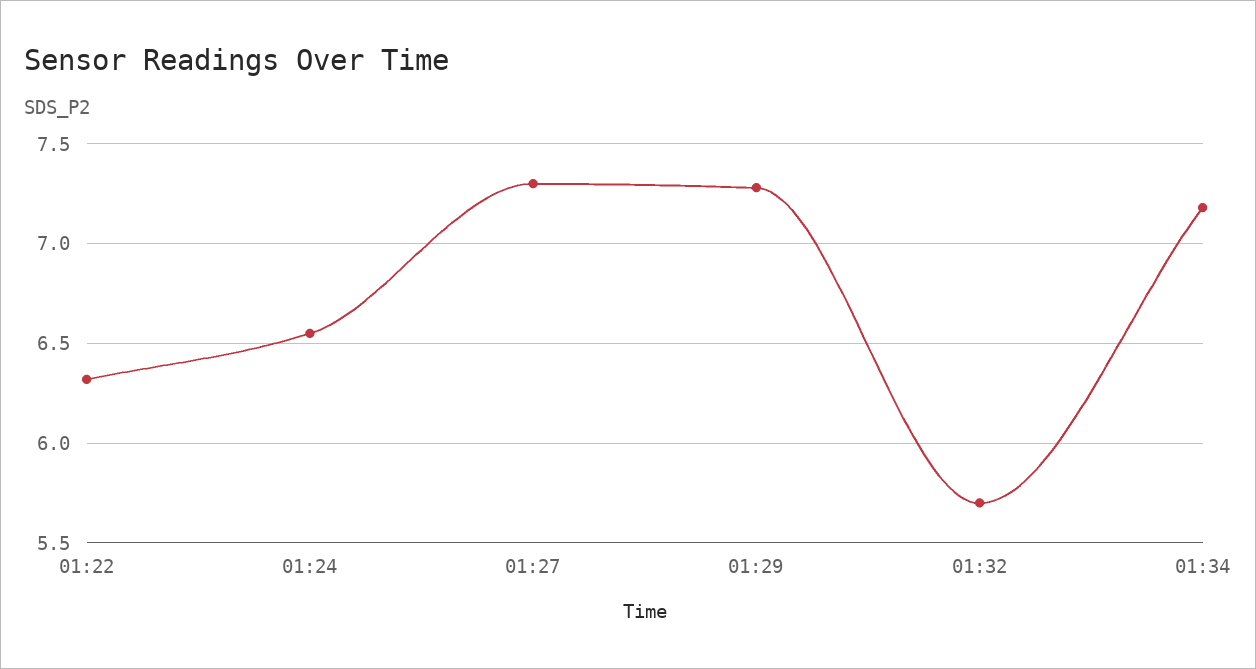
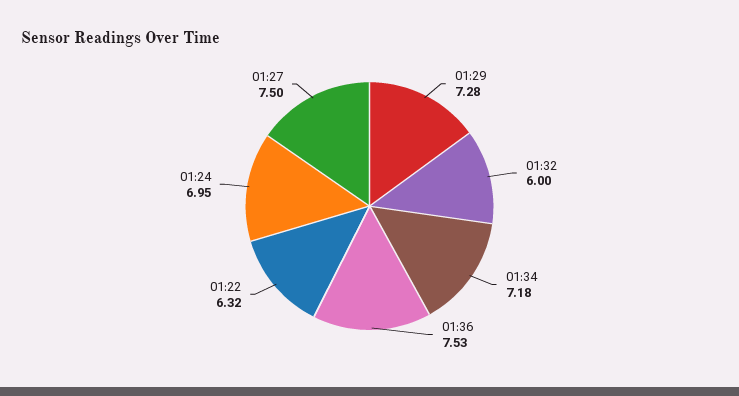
01:24: 6.55 -> 6.95
01:27: 7.3 -> 7.5
01:32: 5.7 -> 6
01:36: none -> 7.53

